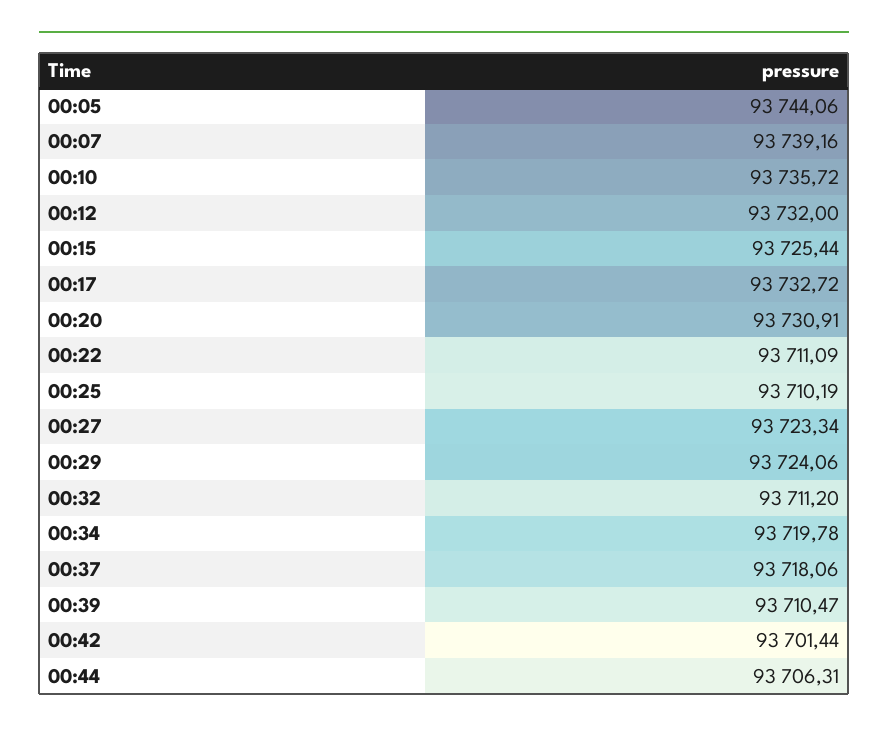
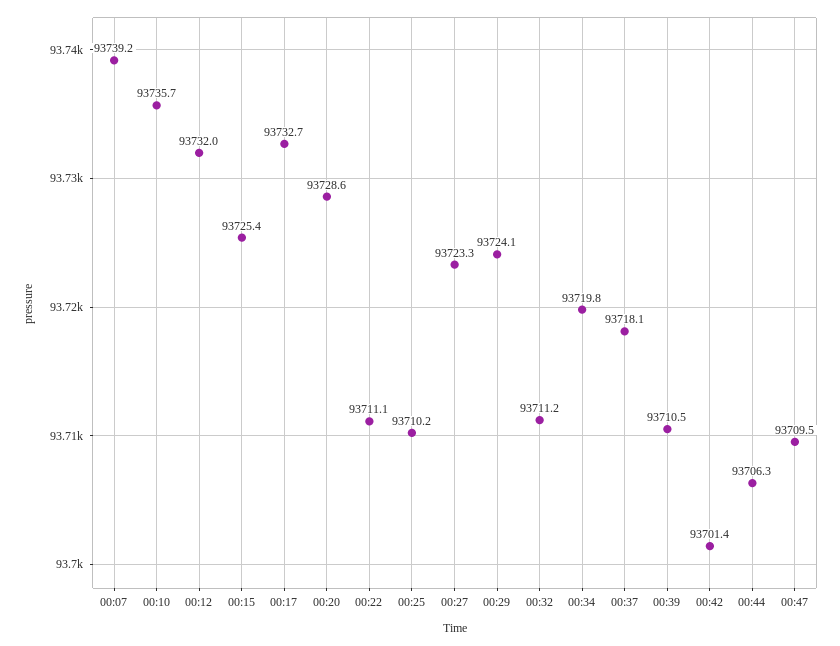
00:05: 93744.06 -> none
00:20: 93730.91 -> 93728.6
00:47: none -> 93709.5

